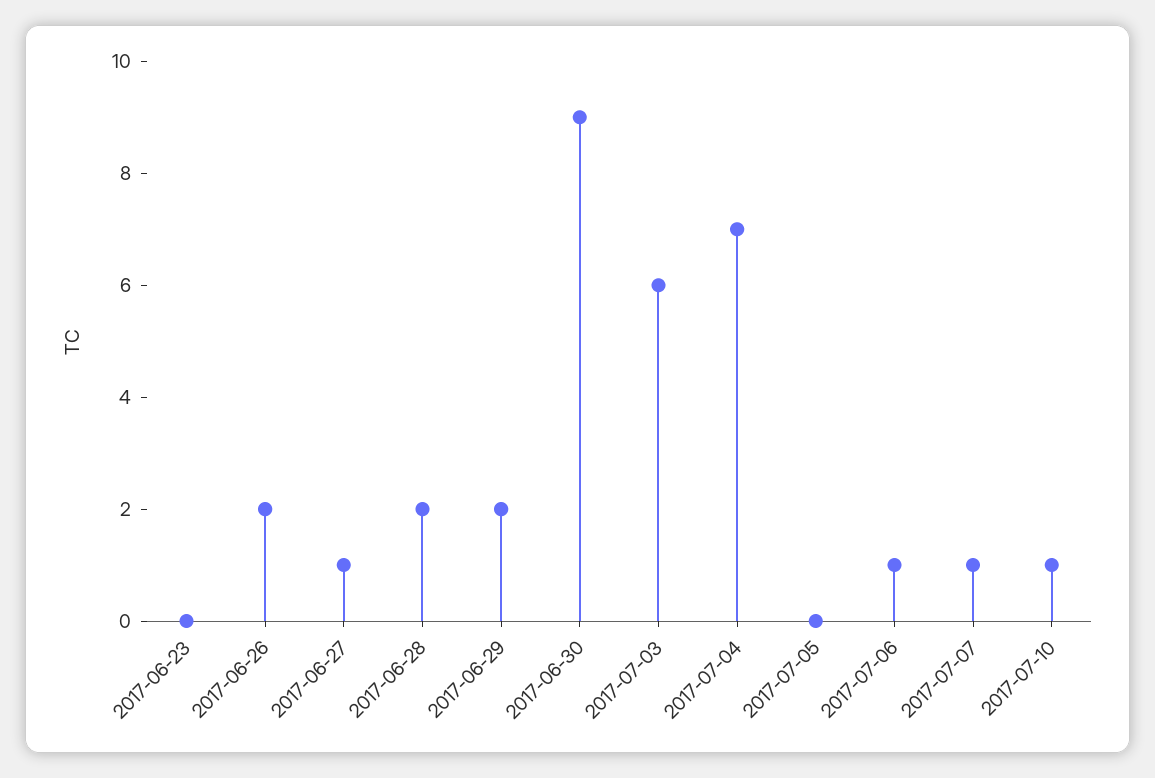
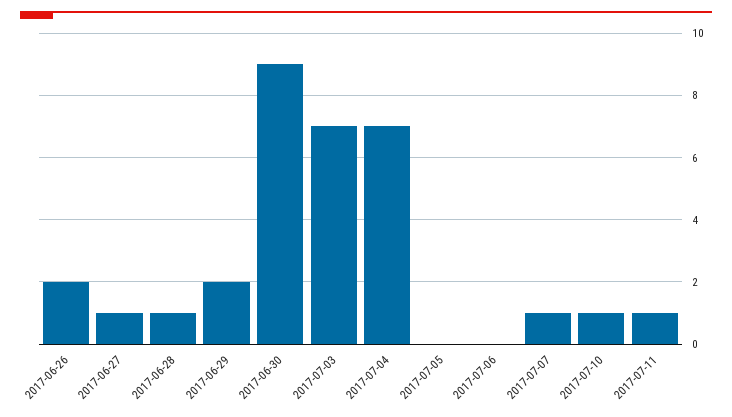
2017-06-23: 0 -> none
2017-06-28: 2 -> 1
2017-07-03: 6 -> 7
2017-07-06: 1 -> 0
2017-07-11: none -> 1

